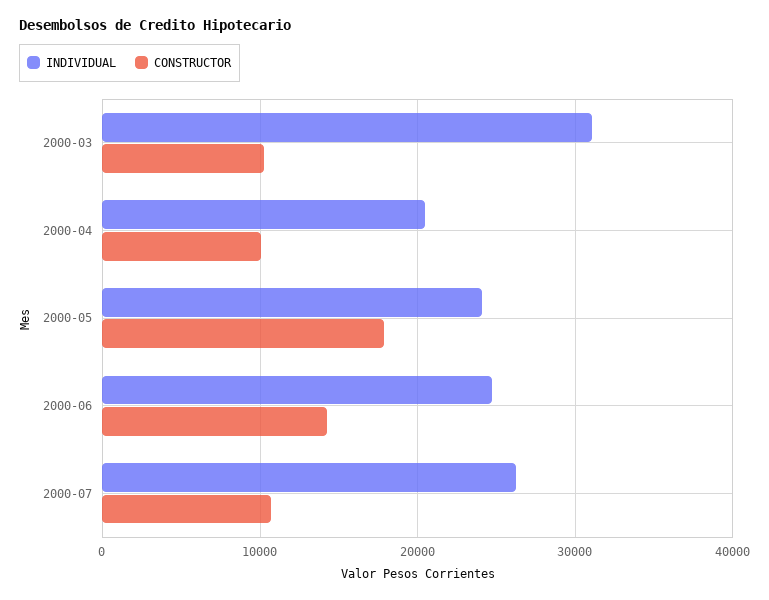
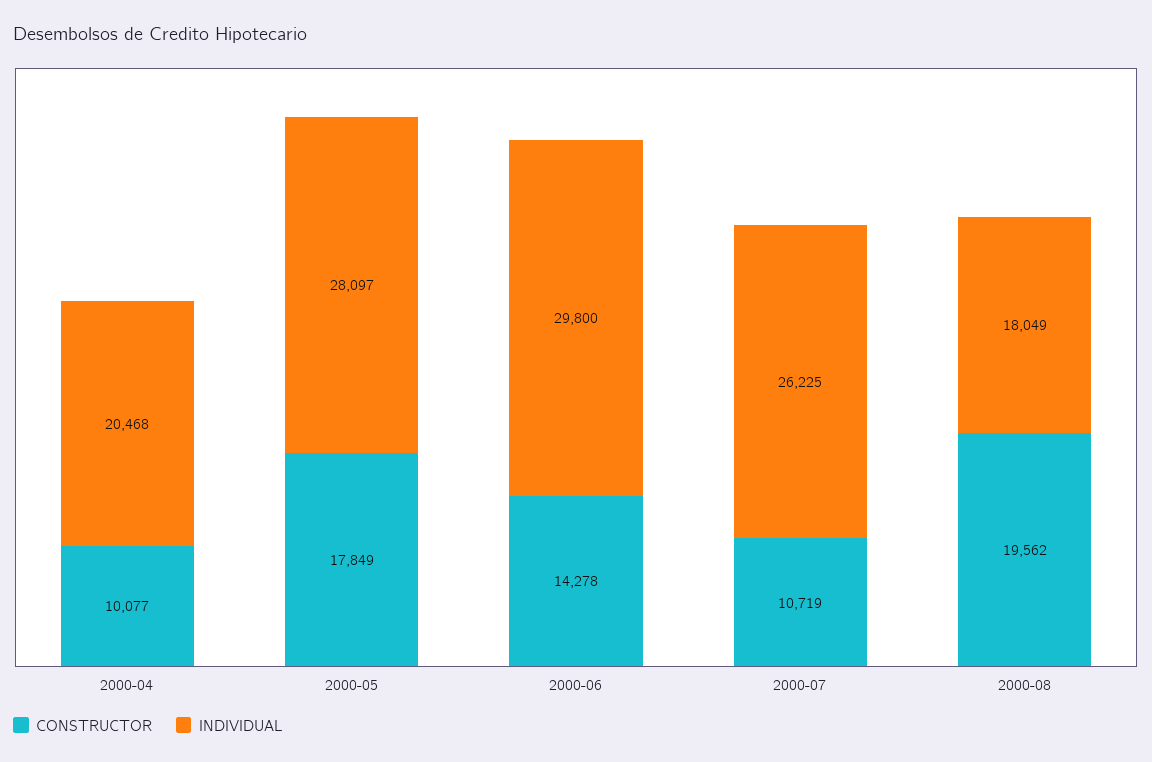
INDIVIDUAL, 2000-03: 31000 -> none
CONSTRUCTOR, 2000-03: 10000 -> none
INDIVIDUAL, 2000-05: 24000 -> 28097
INDIVIDUAL, 2000-06: 25000 -> 29800
CONSTRUCTOR, 2000-08: none -> 19562
INDIVIDUAL, 2000-08: none -> 18049

